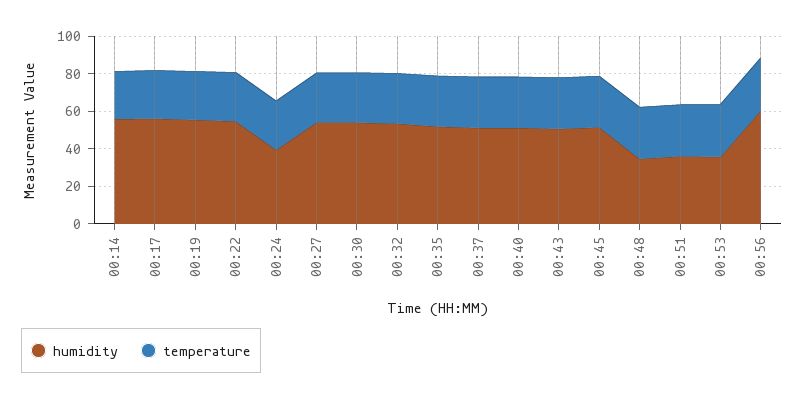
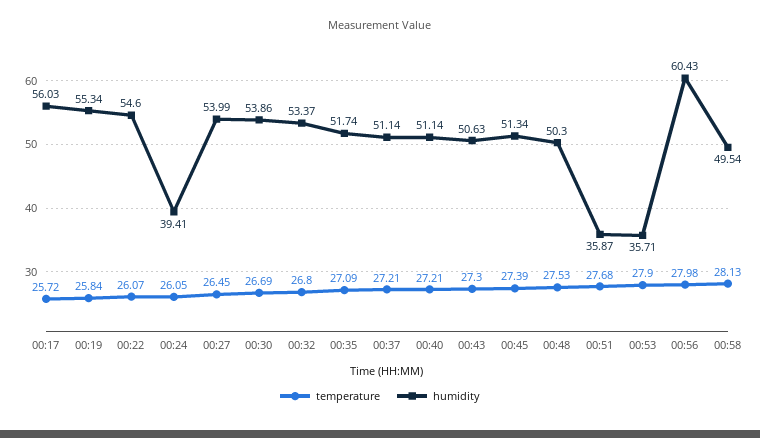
humidity, 00:14: 55 -> none
temperature, 00:14: 25 -> none
humidity, 00:48: 35 -> 50.3
temperature, 00:58: none -> 28.13
humidity, 00:58: none -> 49.54

